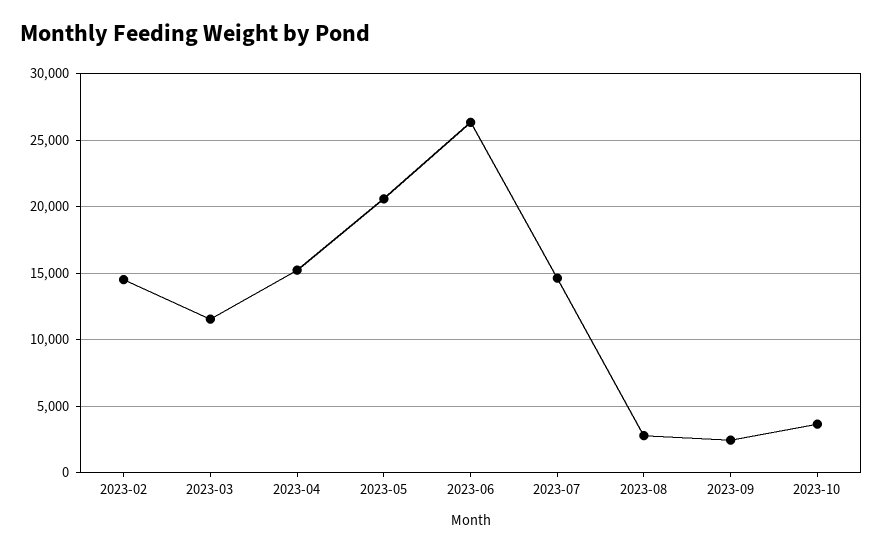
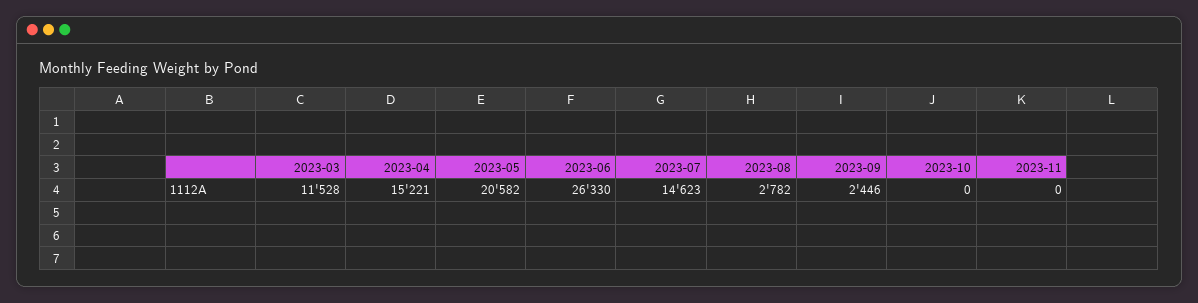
2023-02: 14500 -> none
2023-10: 3500 -> 0
2023-11: none -> 0

